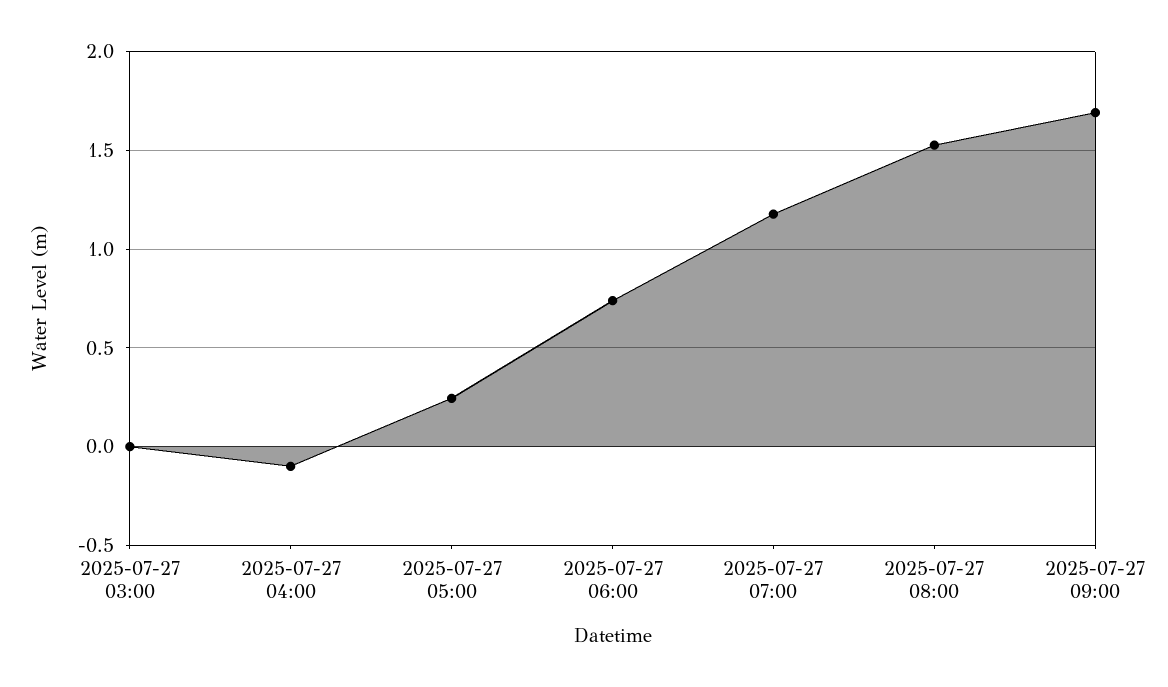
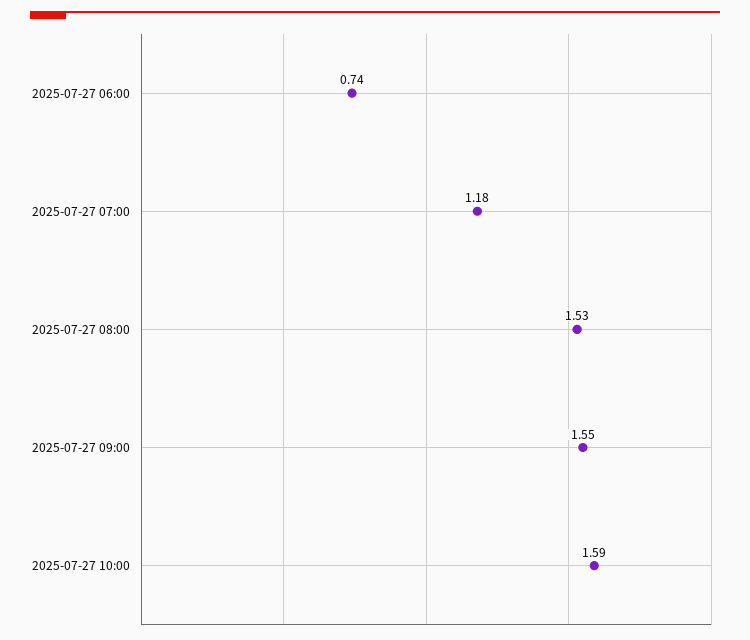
2025-07-27 03:00: 0 -> none
2025-07-27 04:00: -0.1 -> none
2025-07-27 05:00: 0.25 -> none
2025-07-27 09:00: 1.7 -> 1.55
2025-07-27 10:00: none -> 1.59

